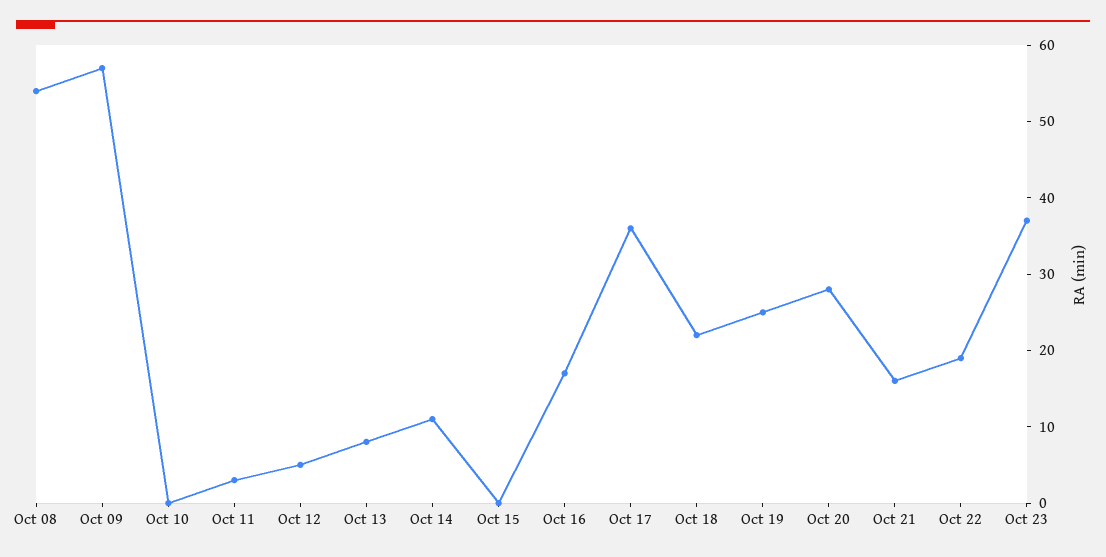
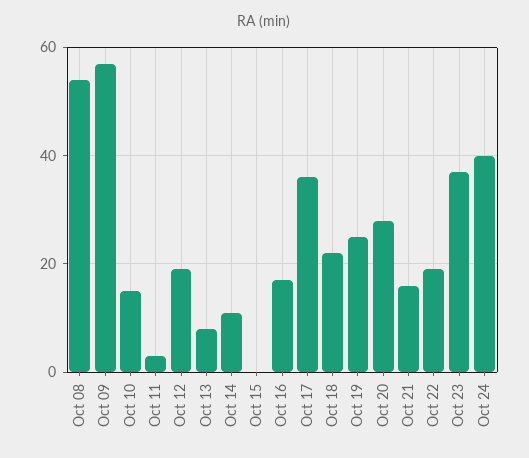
Oct 10: 0 -> 15
Oct 12: 5 -> 20
Oct 24: none -> 40

